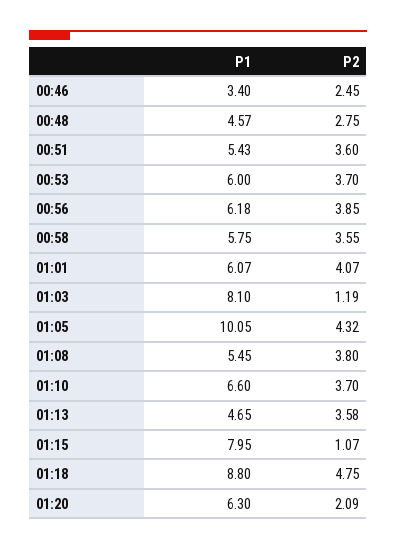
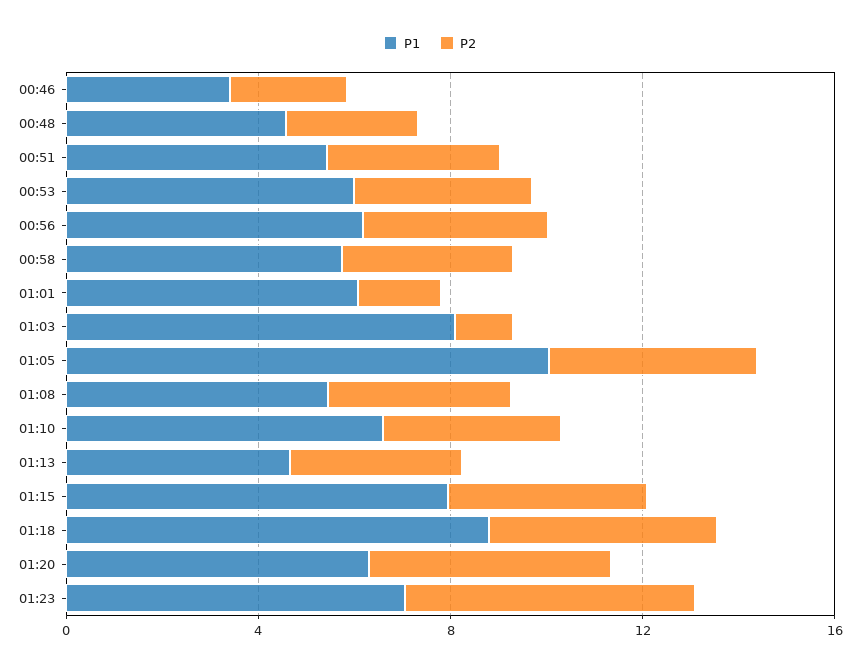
P2, 01:01: 4.07 -> 2
P2, 01:15: 1.07 -> 4
P2, 01:20: 2.09 -> 5
P1, 01:23: none -> 7
P2, 01:23: none -> 6

